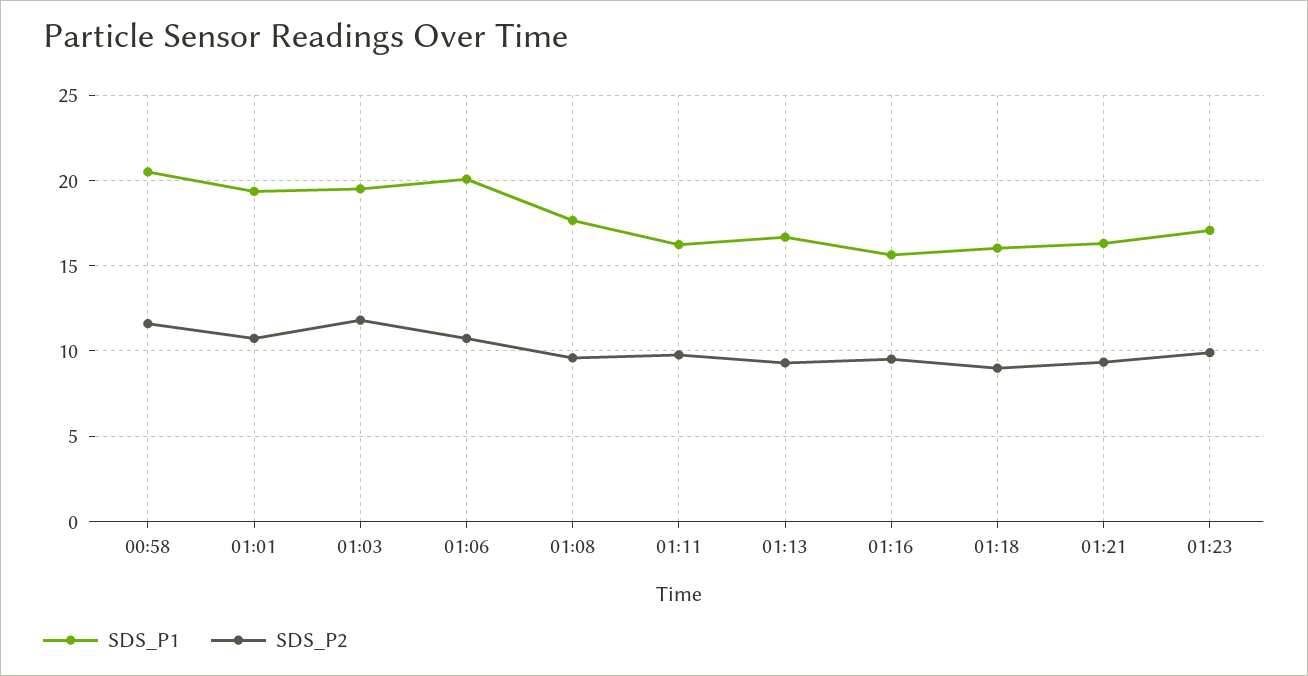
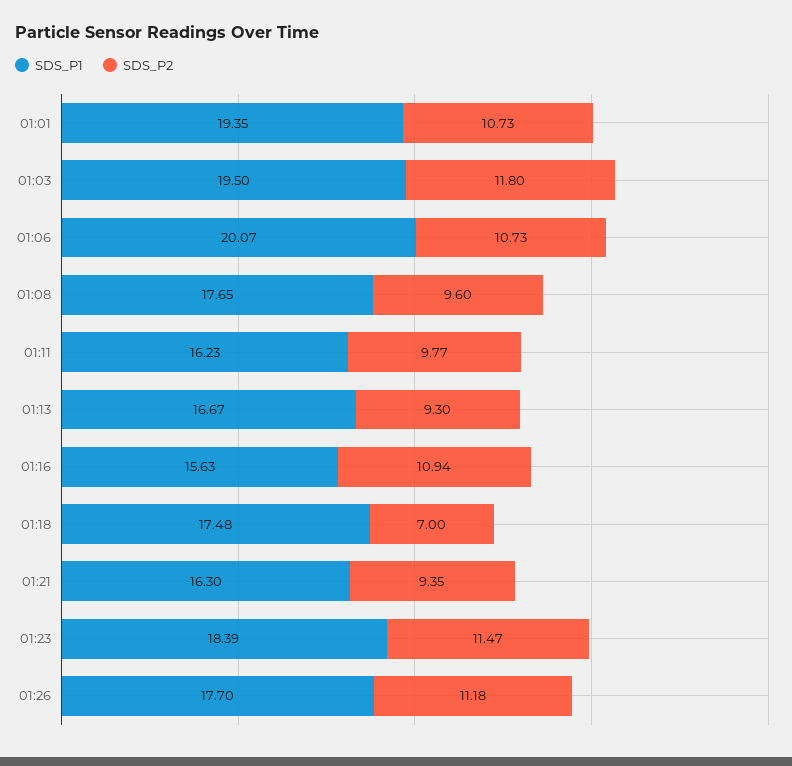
SDS_P1, 00:58: 20.5 -> none
SDS_P2, 00:58: 11.5 -> none
SDS_P2, 01:16: 9.5 -> 10.94
SDS_P1, 01:18: 16 -> 17.48
SDS_P2, 01:18: 9 -> 7
SDS_P1, 01:23: 17 -> 18.39
SDS_P2, 01:23: 10 -> 11.47
SDS_P1, 01:26: none -> 17.7
SDS_P2, 01:26: none -> 11.18

